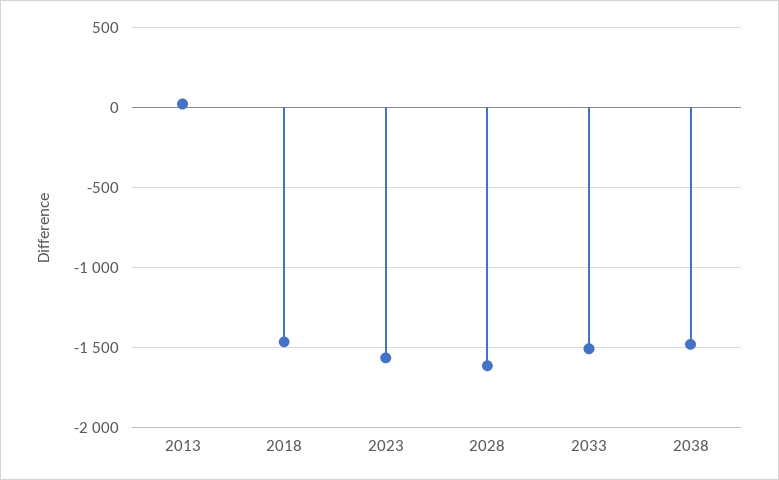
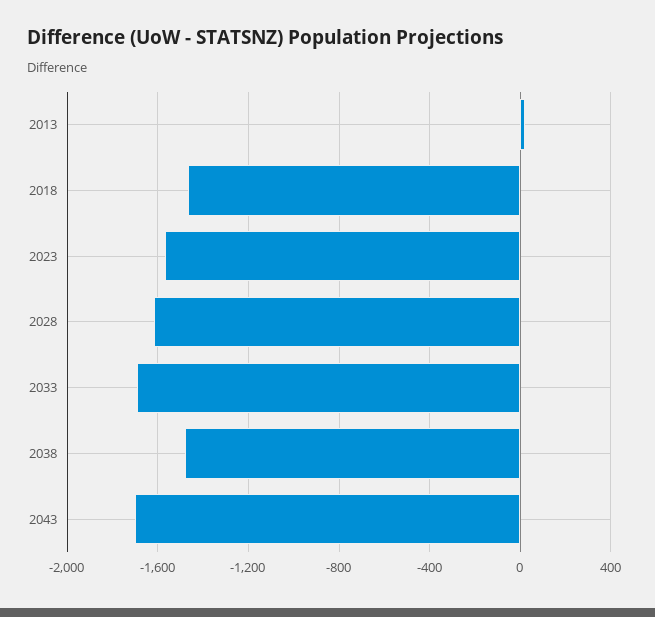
2033: -1500 -> -1700
2043: none -> -1700

